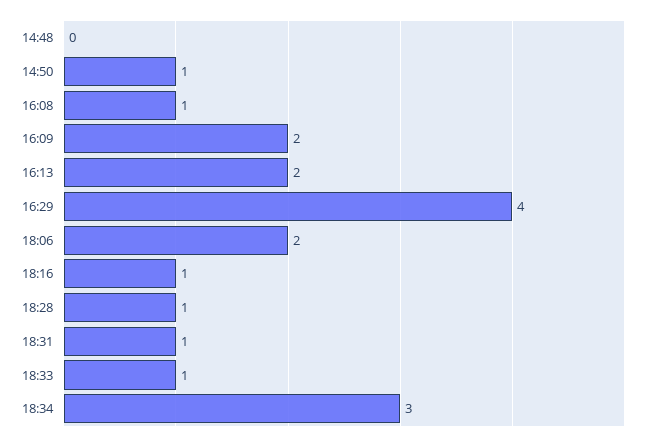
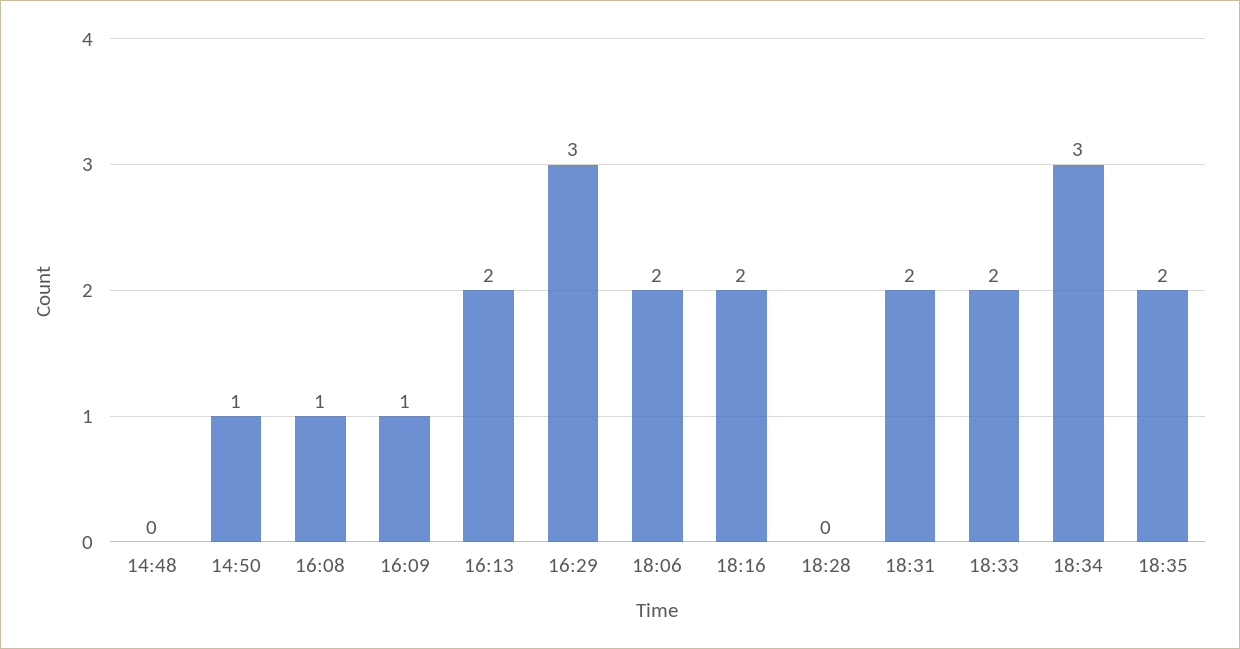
16:09: 2 -> 1
16:29: 4 -> 3
18:16: 1 -> 2
18:28: 1 -> 0
18:31: 1 -> 2
18:33: 1 -> 2
18:35: none -> 2

